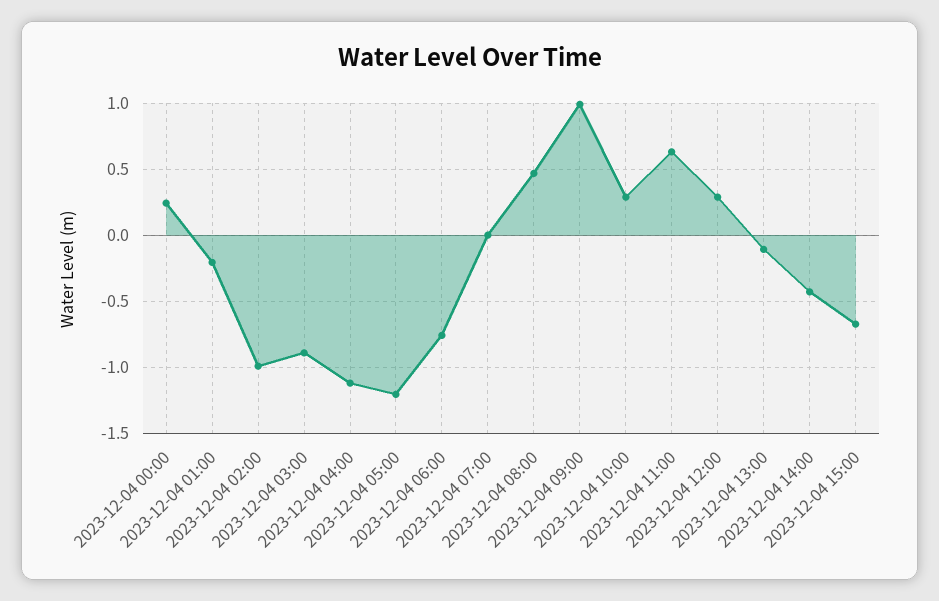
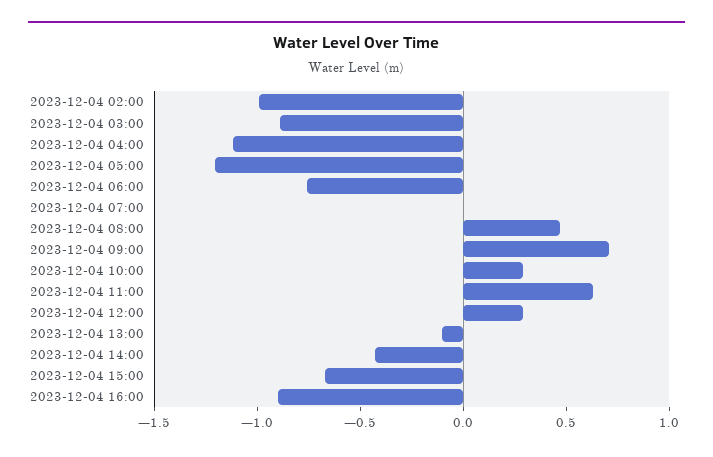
2023-12-04 00:00: 0.25 -> none
2023-12-04 01:00: -0.2 -> none
2023-12-04 09:00: 1 -> 0.7
2023-12-04 16:00: none -> -0.9

